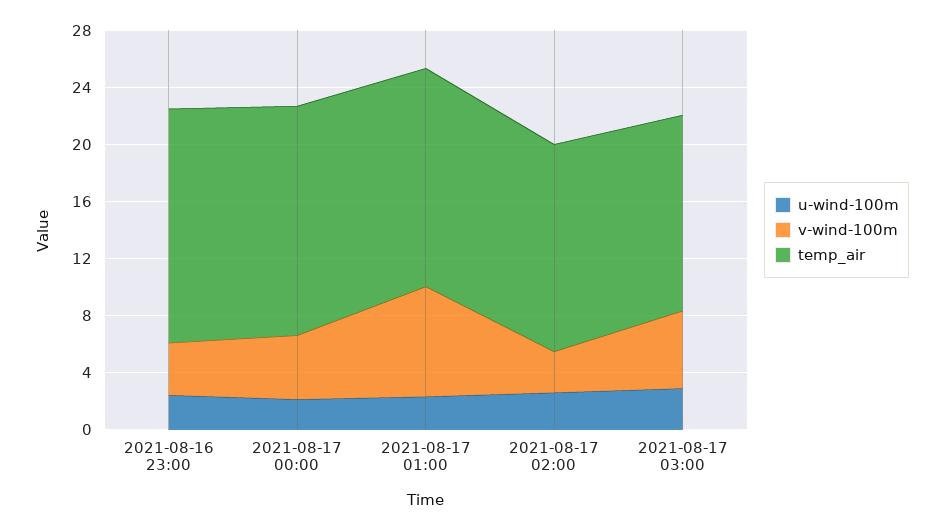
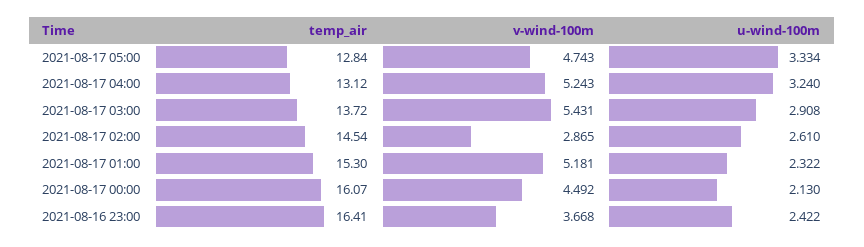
v-wind-100m, 2021-08-17 01:00: 8 -> 5.181
temp_air, 2021-08-17 05:00: none -> 12.84
v-wind-100m, 2021-08-17 05:00: none -> 4.743
u-wind-100m, 2021-08-17 05:00: none -> 3.334
temp_air, 2021-08-17 04:00: none -> 13.12
v-wind-100m, 2021-08-17 04:00: none -> 5.243
u-wind-100m, 2021-08-17 04:00: none -> 3.24

